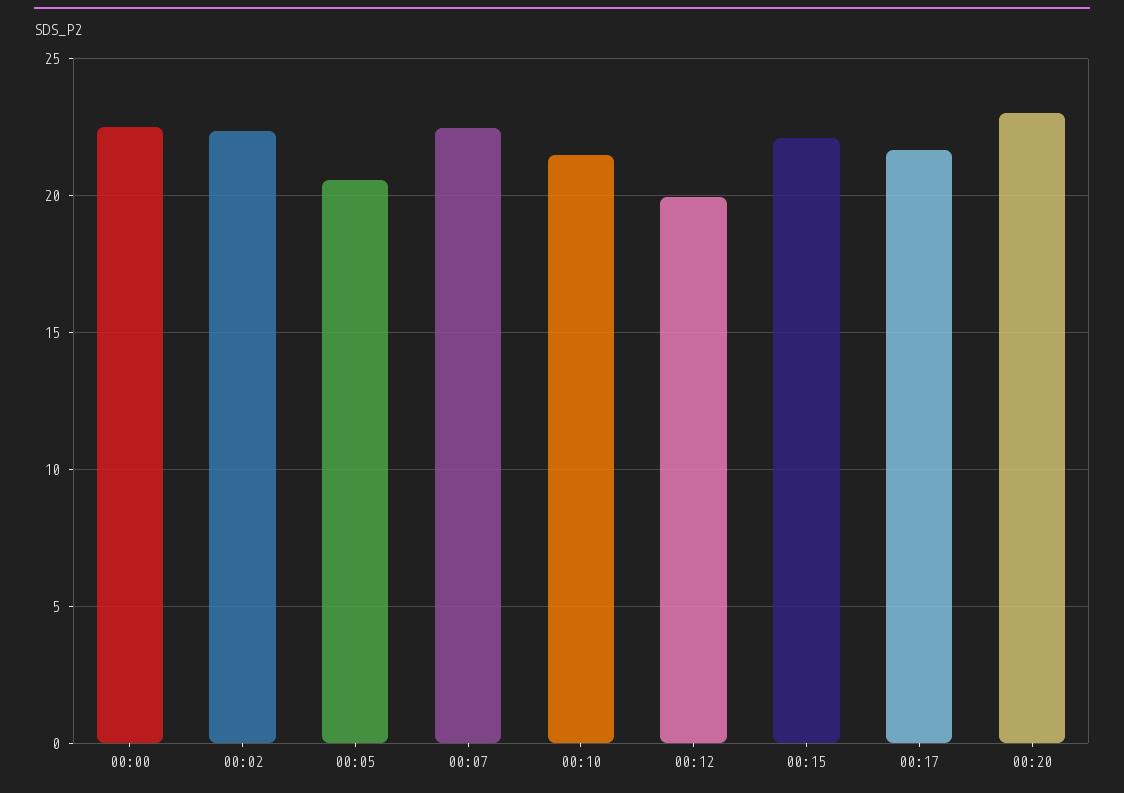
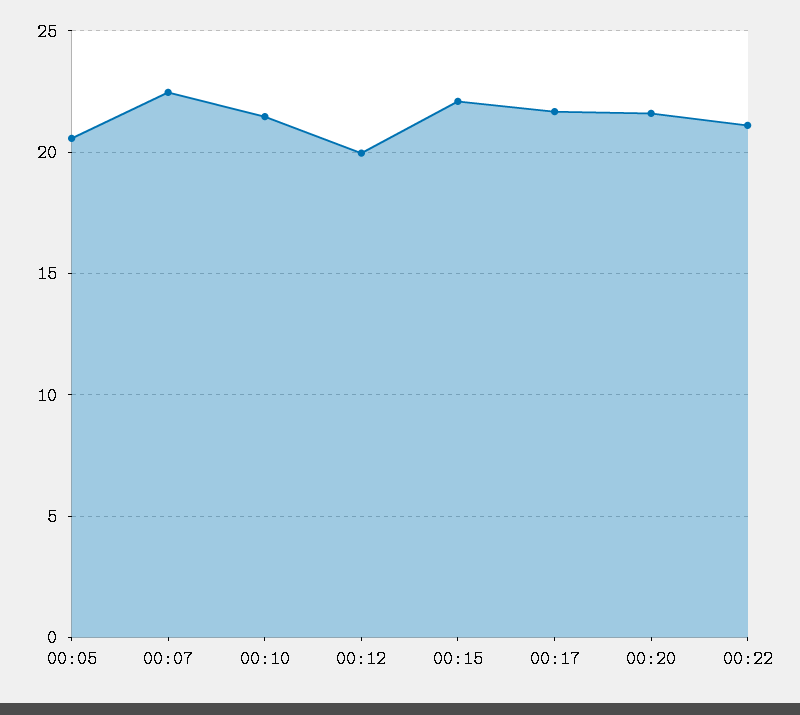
00:00: 22.5 -> none
00:02: 22.5 -> none
00:20: 23 -> 21.5
00:22: none -> 21

